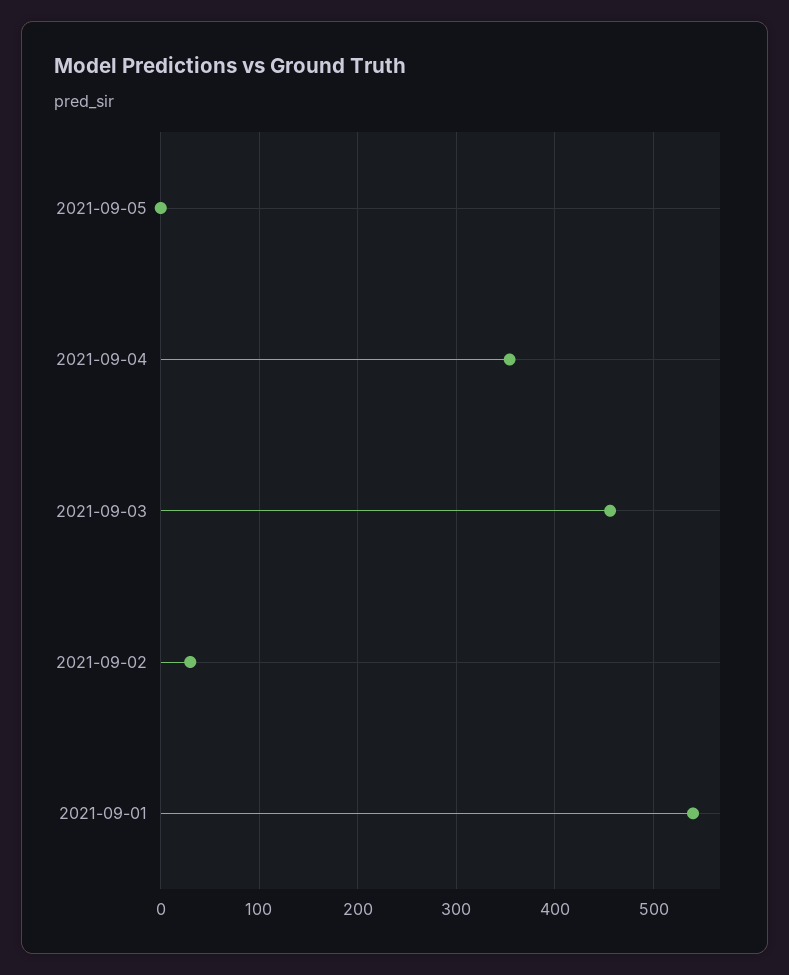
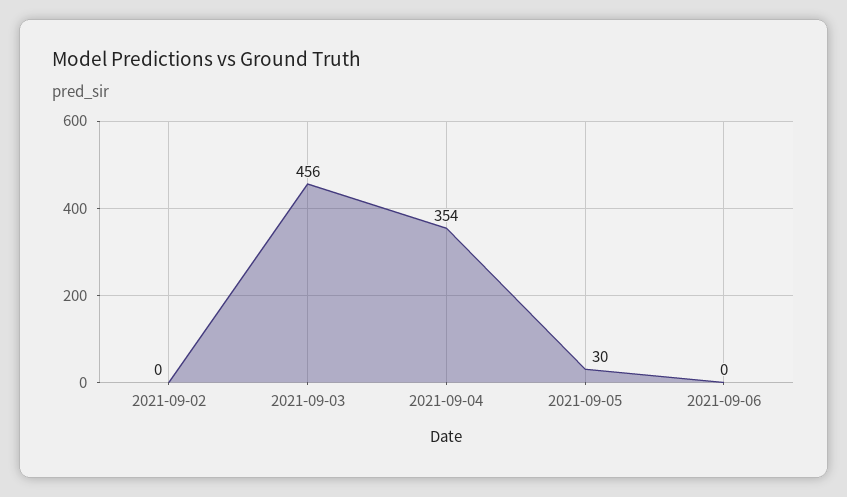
2021-09-05: 0 -> 30
2021-09-02: 30 -> 0
2021-09-01: 540 -> none
2021-09-06: none -> 0

